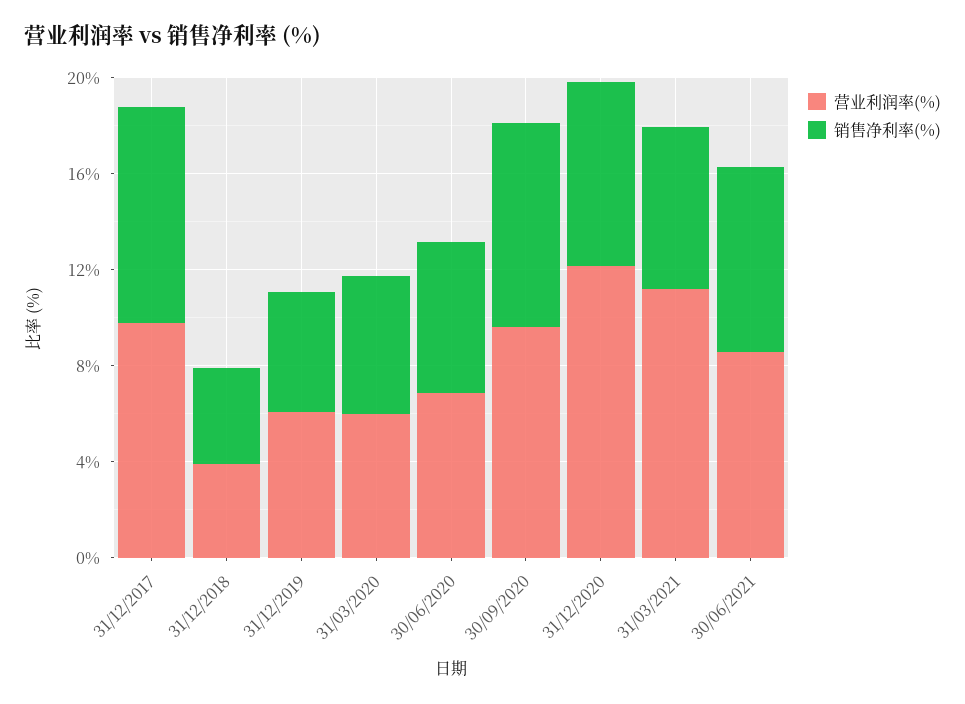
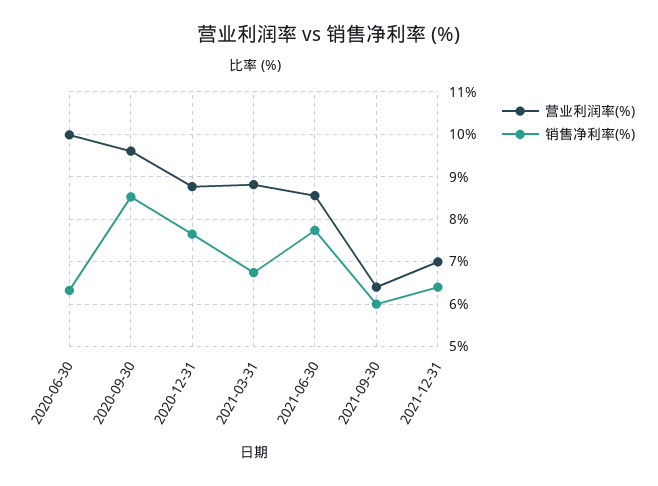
营业利润率(%), 31/12/2017: 10 -> none
销售净利率(%), 31/12/2017: 9 -> none
营业利润率(%), 31/12/2018: 4 -> none
销售净利率(%), 31/12/2018: 4 -> none
营业利润率(%), 31/12/2019: 6 -> none
销售净利率(%), 31/12/2019: 5 -> none
营业利润率(%), 31/03/2020: 6 -> none
销售净利率(%), 31/03/2020: 6 -> none
营业利润率(%), 30/06/2020: 7 -> 10
营业利润率(%), 31/12/2020: 12 -> 8.8
营业利润率(%), 31/03/2021: 11 -> 8.8
营业利润率(%), 2021-09-30: none -> 6.4
销售净利率(%), 2021-09-30: none -> 6
营业利润率(%), 2021-12-31: none -> 7
销售净利率(%), 2021-12-31: none -> 6.4

